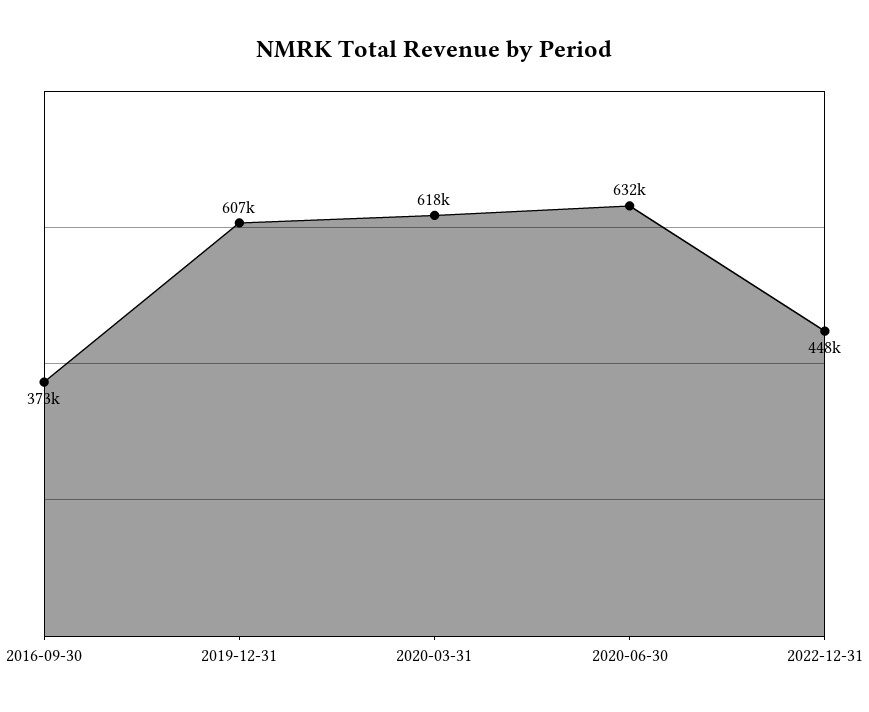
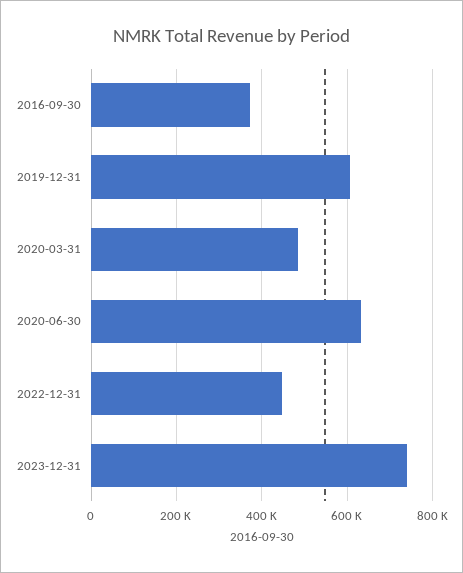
2020-03-31: 618000 -> 480000
2023-12-31: none -> 740000

